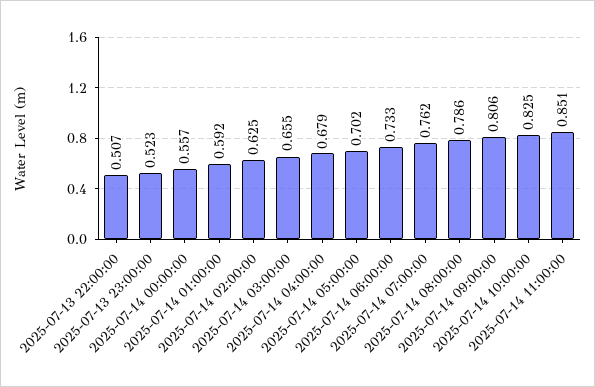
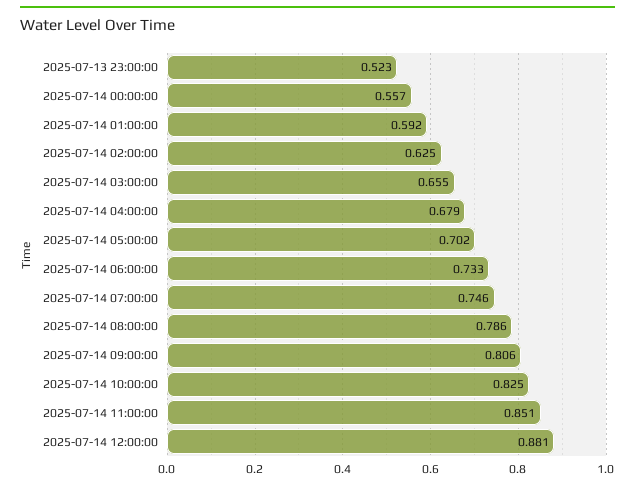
2025-07-13 22:00:00: 0.507 -> none
2025-07-14 07:00:00: 0.762 -> 0.746
2025-07-14 12:00:00: none -> 0.881

